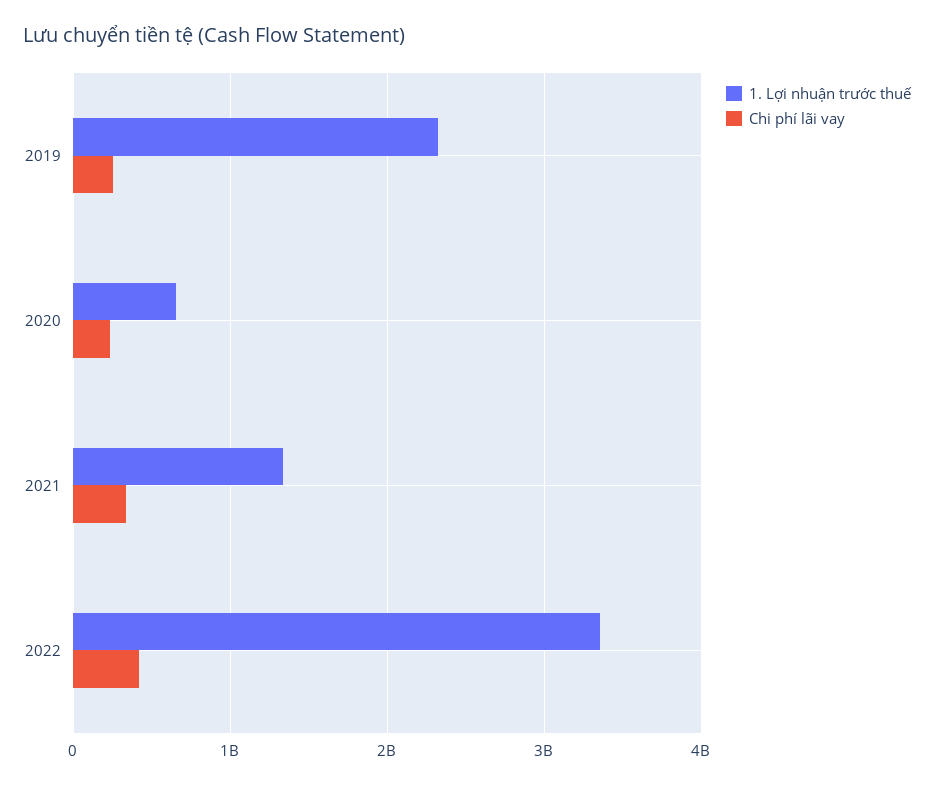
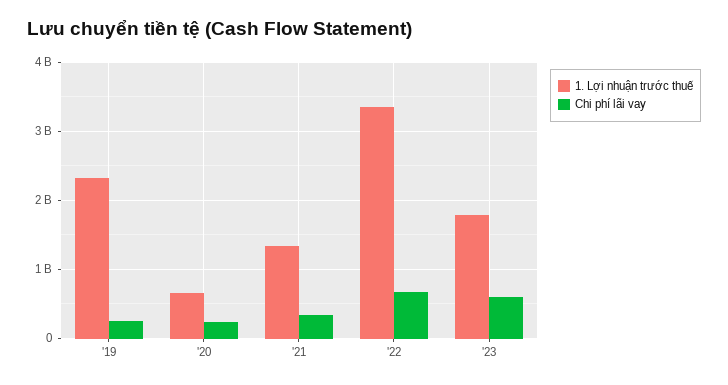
Chi phí lãi vay, 2022: 400000000 -> 700000000
1. Lợi nhuận trước thuế, '23: none -> 1800000000
Chi phí lãi vay, '23: none -> 600000000

